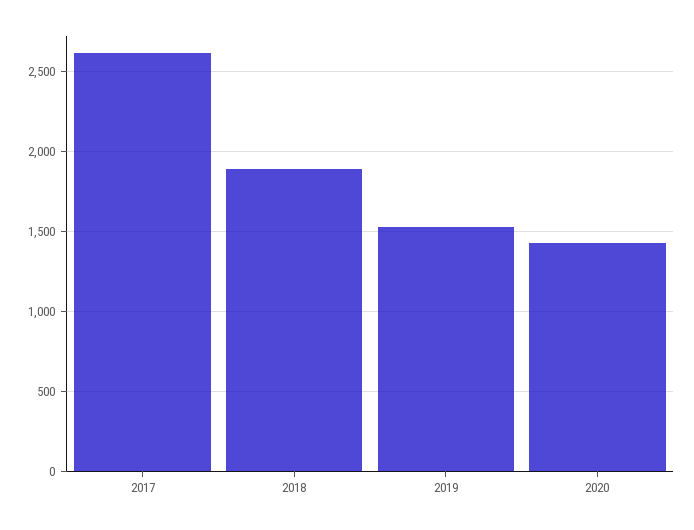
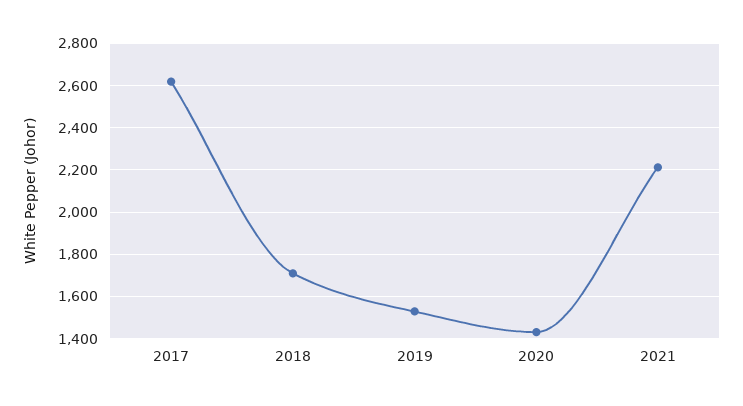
2018: 1900 -> 1700
2021: none -> 2200

